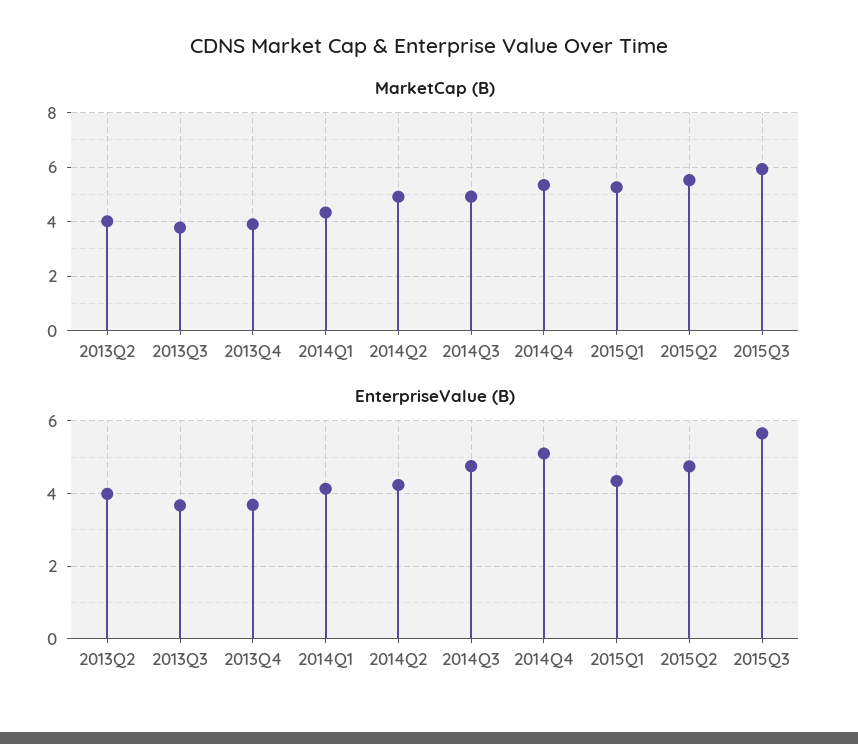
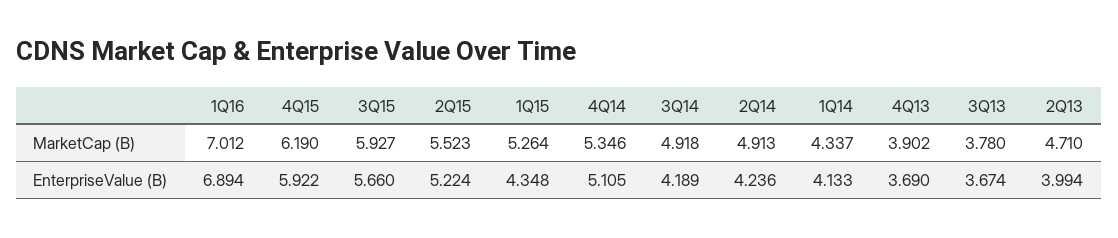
MarketCap (B), 2013Q2: 4 -> 4.71
EnterpriseValue (B), 2014Q3: 4.8 -> 4.189
EnterpriseValue (B), 2015Q2: 4.8 -> 5.224
MarketCap (B), 1Q16: none -> 7.012
MarketCap (B), 4Q15: none -> 6.19
EnterpriseValue (B), 1Q16: none -> 6.894
EnterpriseValue (B), 4Q15: none -> 5.922

